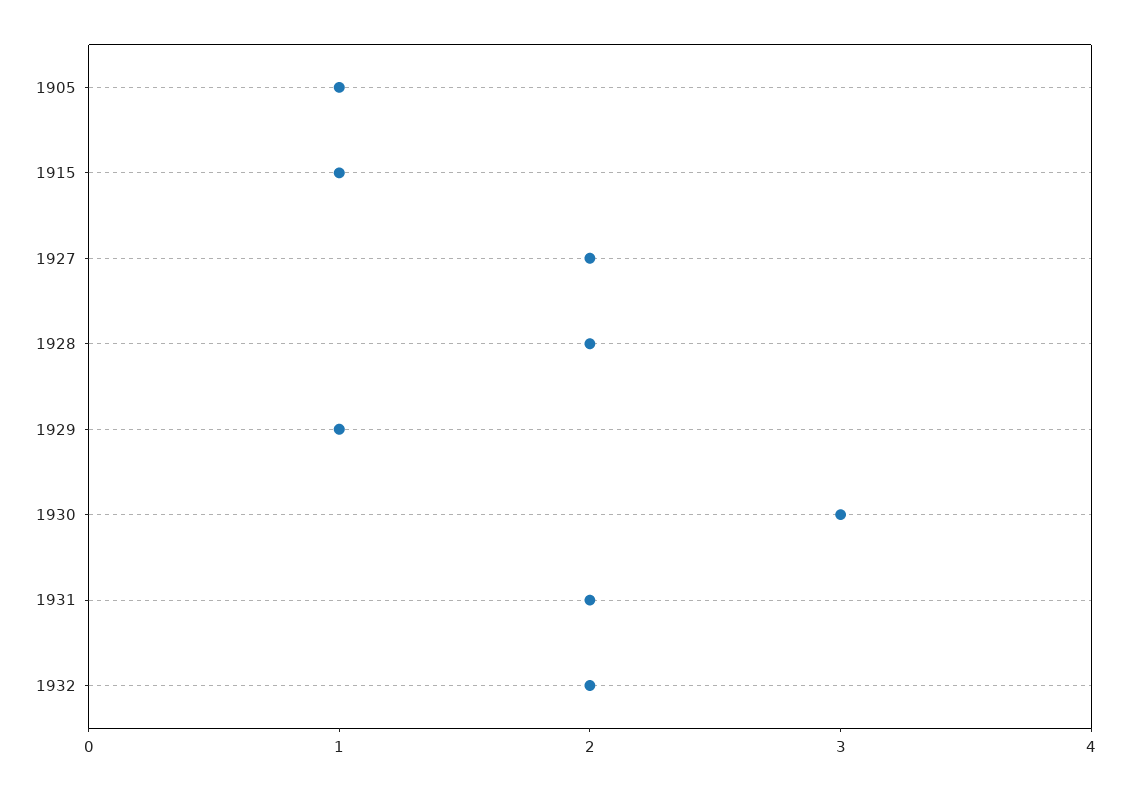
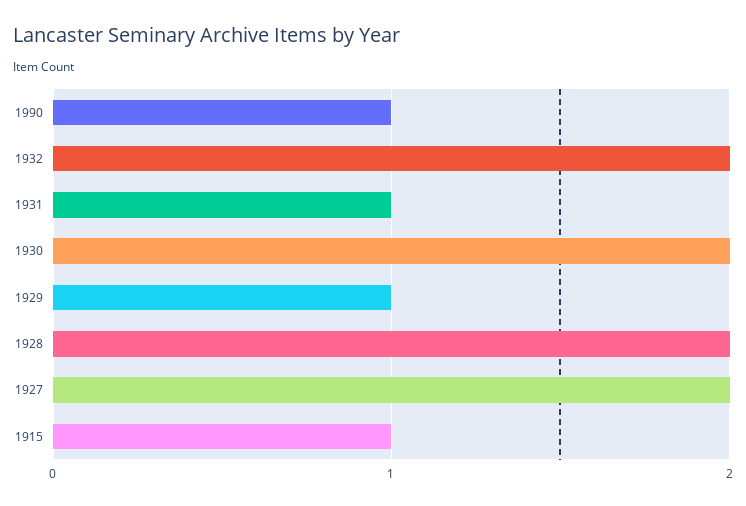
1905: 1 -> none
1930: 3 -> 2
1931: 2 -> 1
1990: none -> 1

